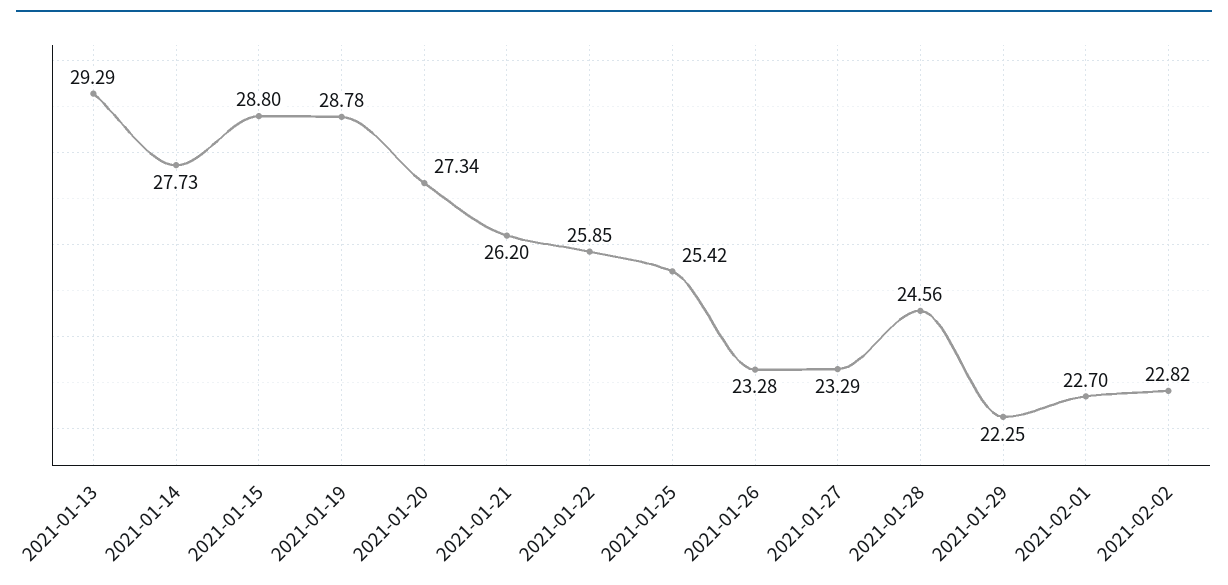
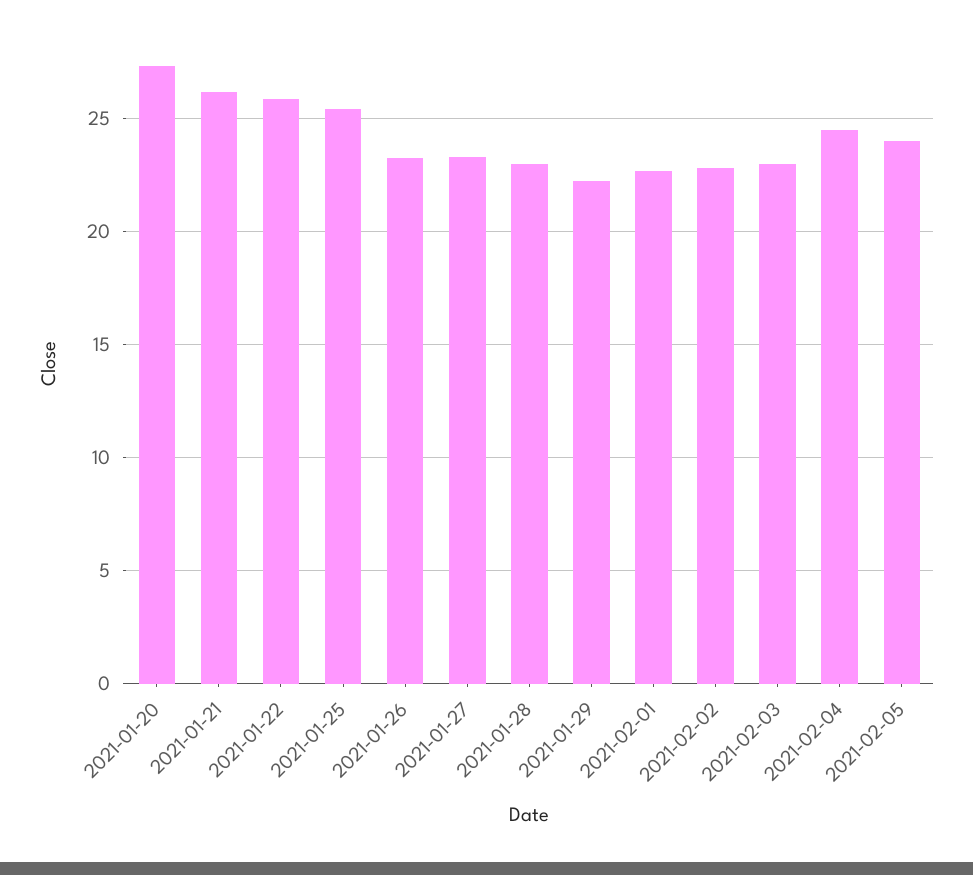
2021-01-13: 29.29 -> none
2021-01-14: 27.73 -> none
2021-01-15: 28.8 -> none
2021-01-19: 28.78 -> none
2021-01-28: 24.56 -> 23
2021-02-03: none -> 23
2021-02-04: none -> 24.5
2021-02-05: none -> 24

